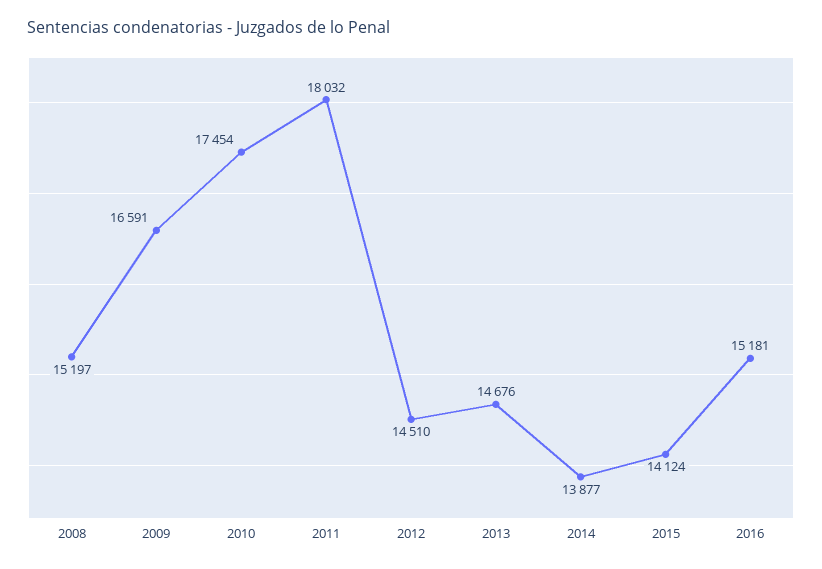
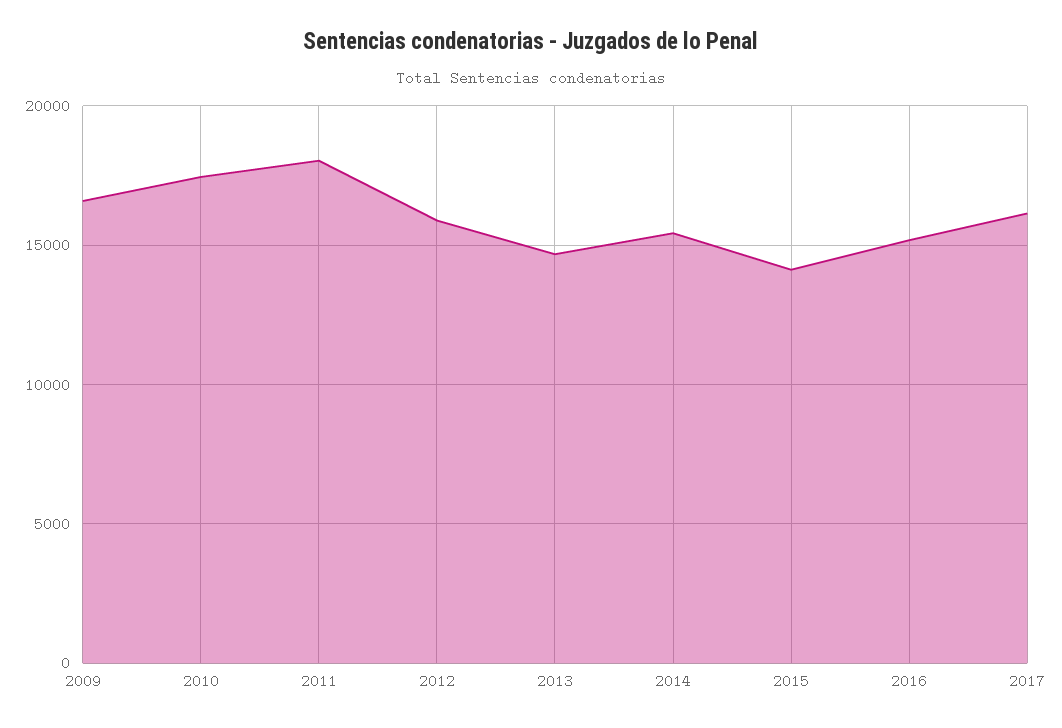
2008: 15197 -> none
2012: 14510 -> 16000
2014: 13877 -> 15500
2017: none -> 16000

